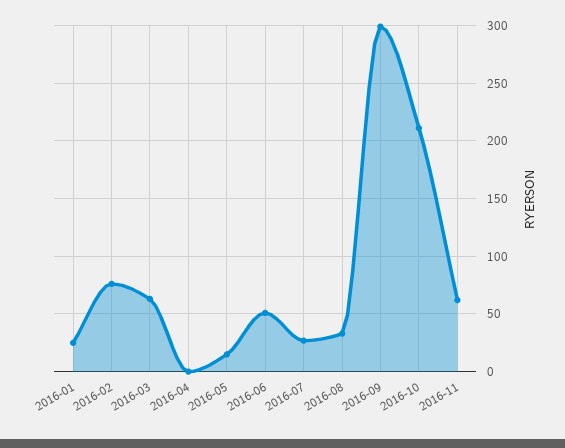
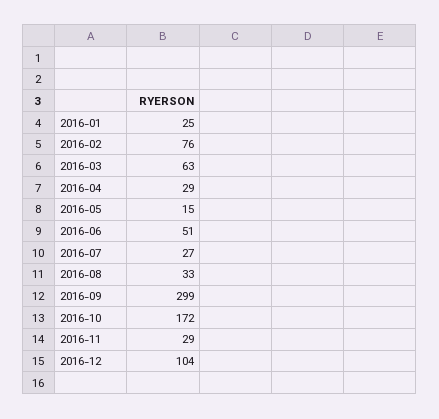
2016-04: 0 -> 29
2016-10: 210 -> 172
2016-11: 60 -> 29
2016-12: none -> 104

